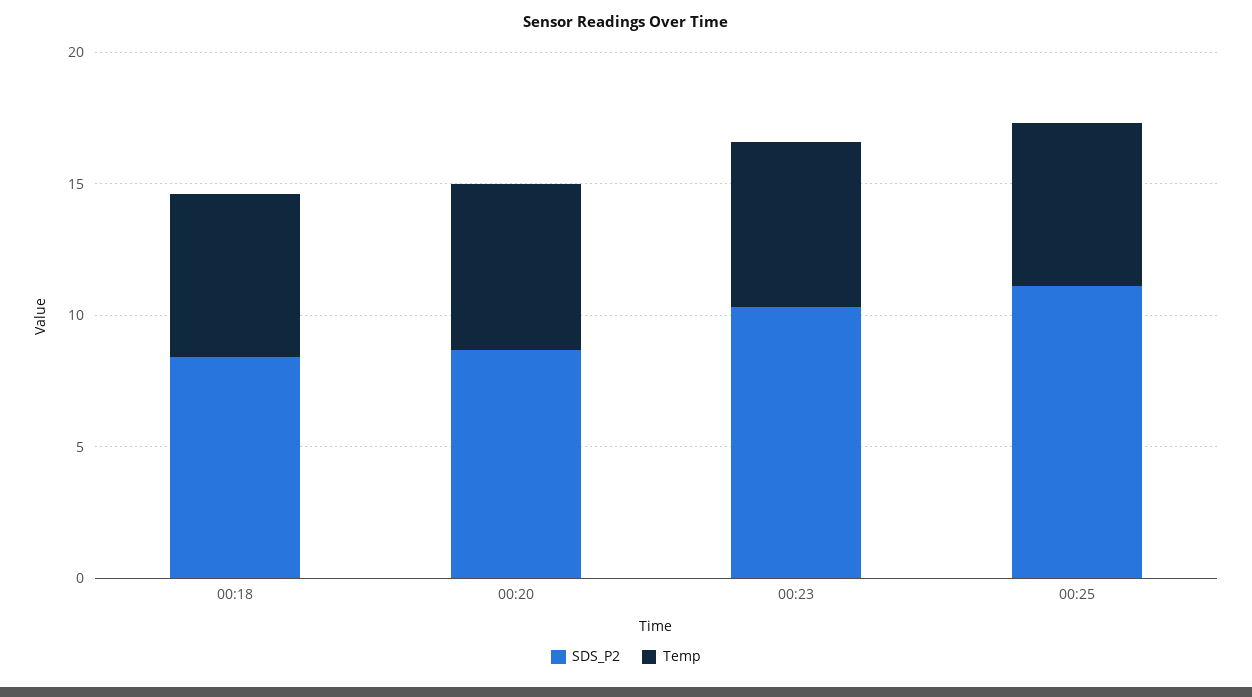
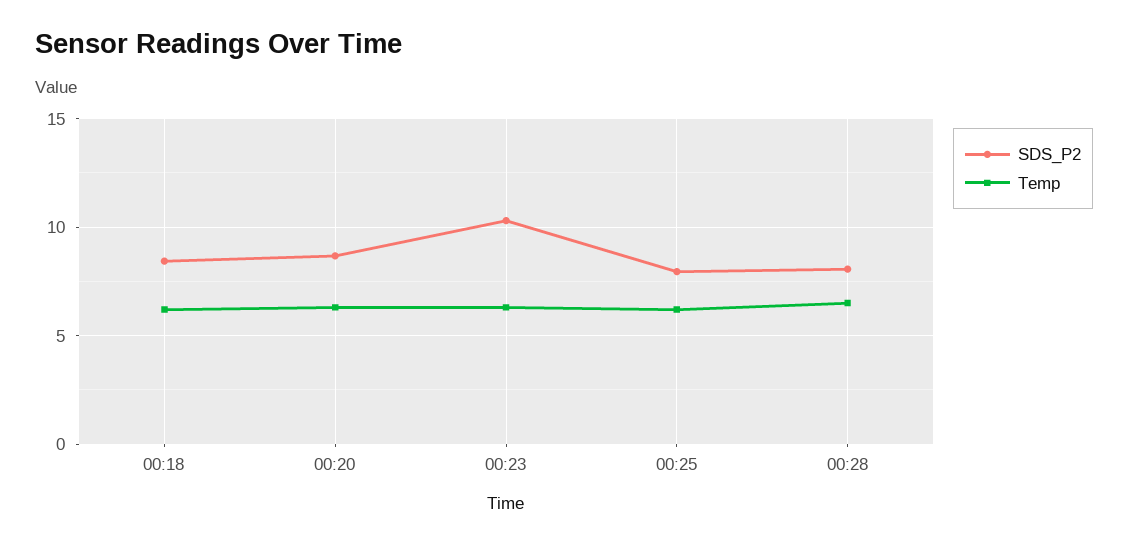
SDS_P2, 00:25: 11 -> 8
SDS_P2, 00:28: none -> 8
Temp, 00:28: none -> 6.5

